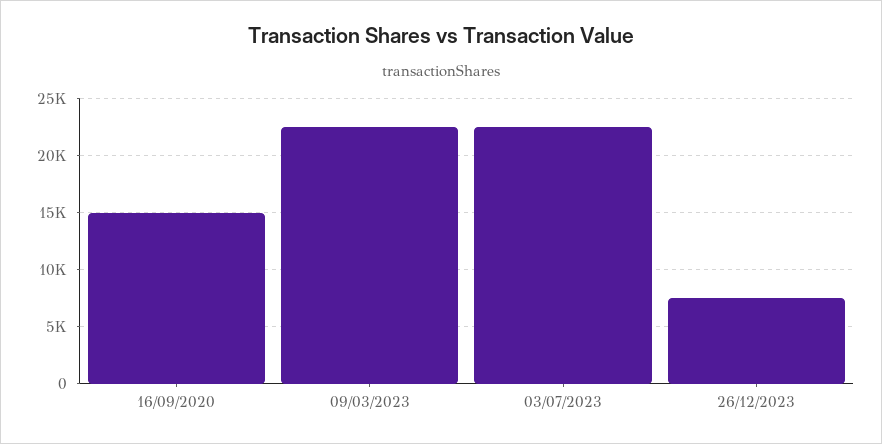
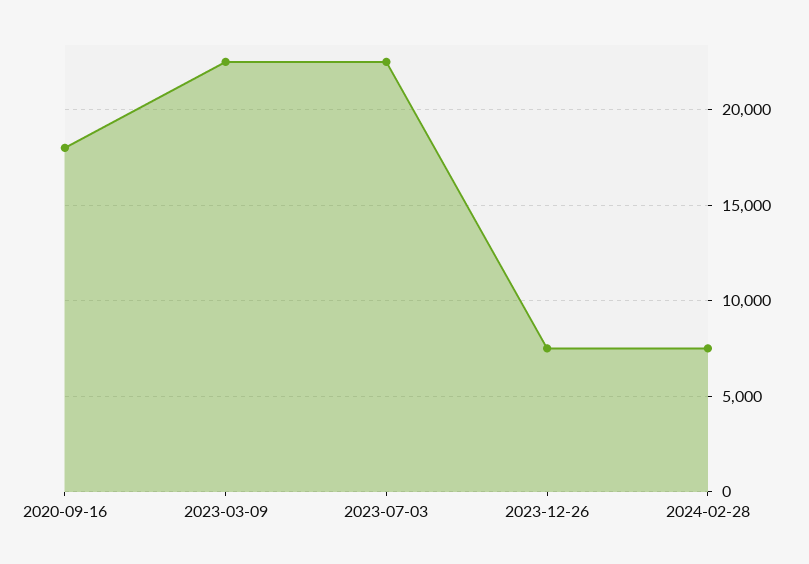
16/09/2020: 15000 -> 18000
2024-02-28: none -> 7500

